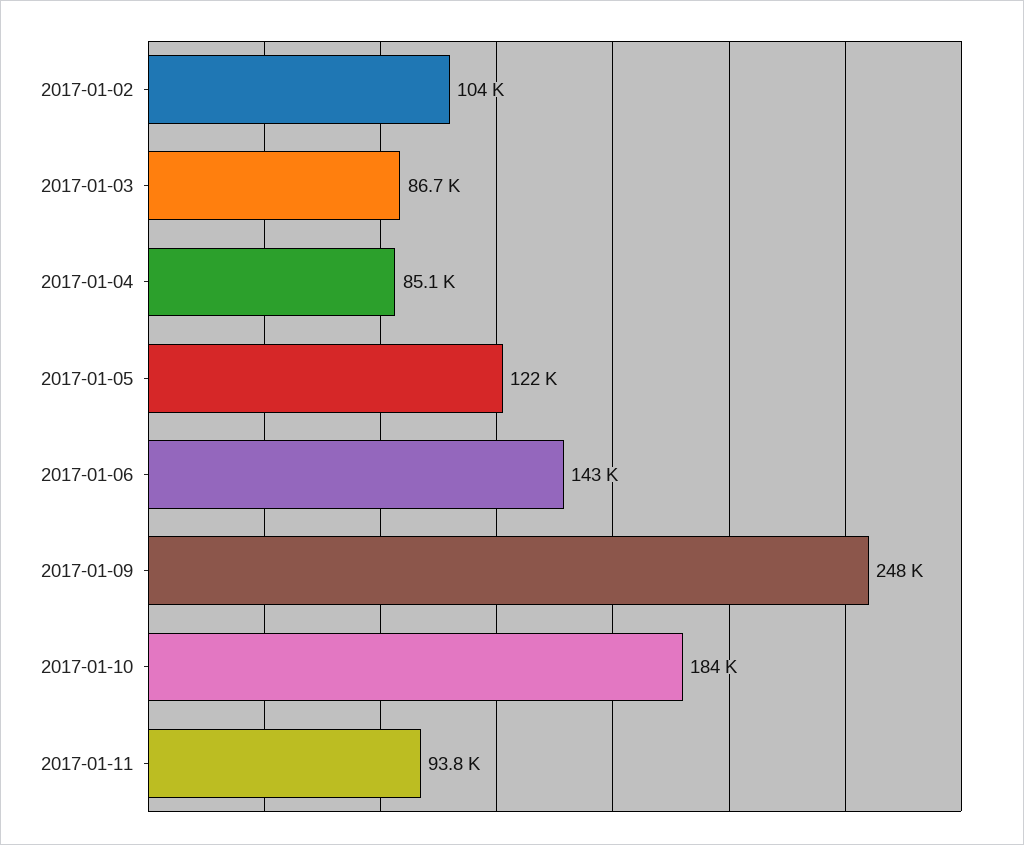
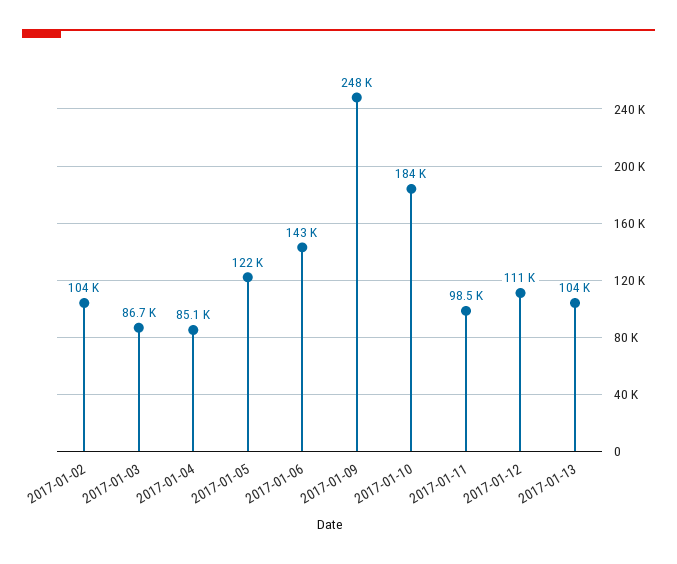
2017-01-11: 93800 -> 98500
2017-01-12: none -> 111000
2017-01-13: none -> 104000

